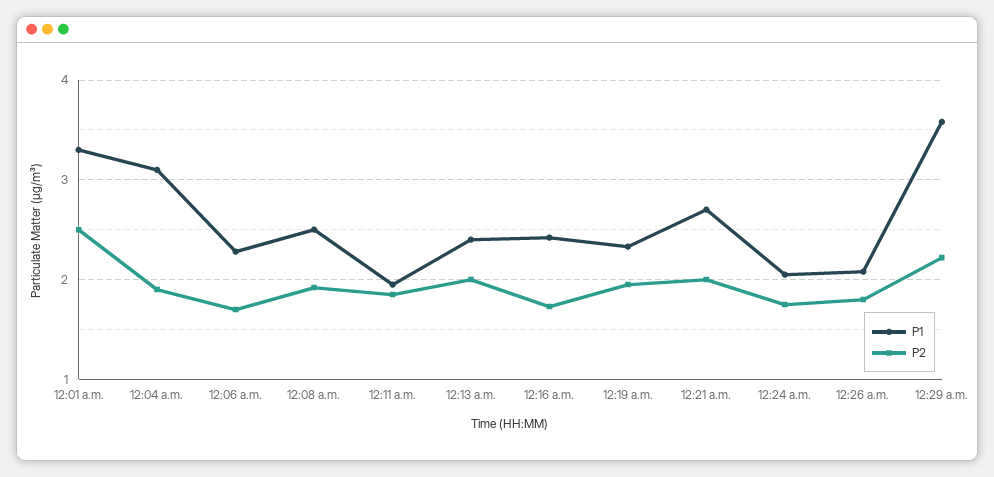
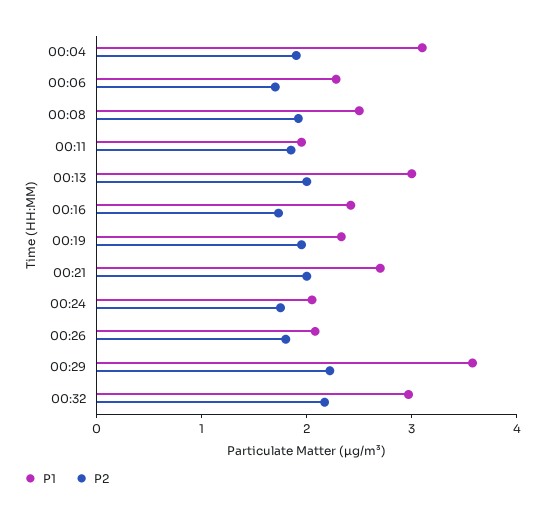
P1, 12:01 a.m.: 3.3 -> none
P2, 12:01 a.m.: 2.5 -> none
P1, 12:13 a.m.: 2.4 -> 3
P1, 00:32: none -> 3
P2, 00:32: none -> 2.2

